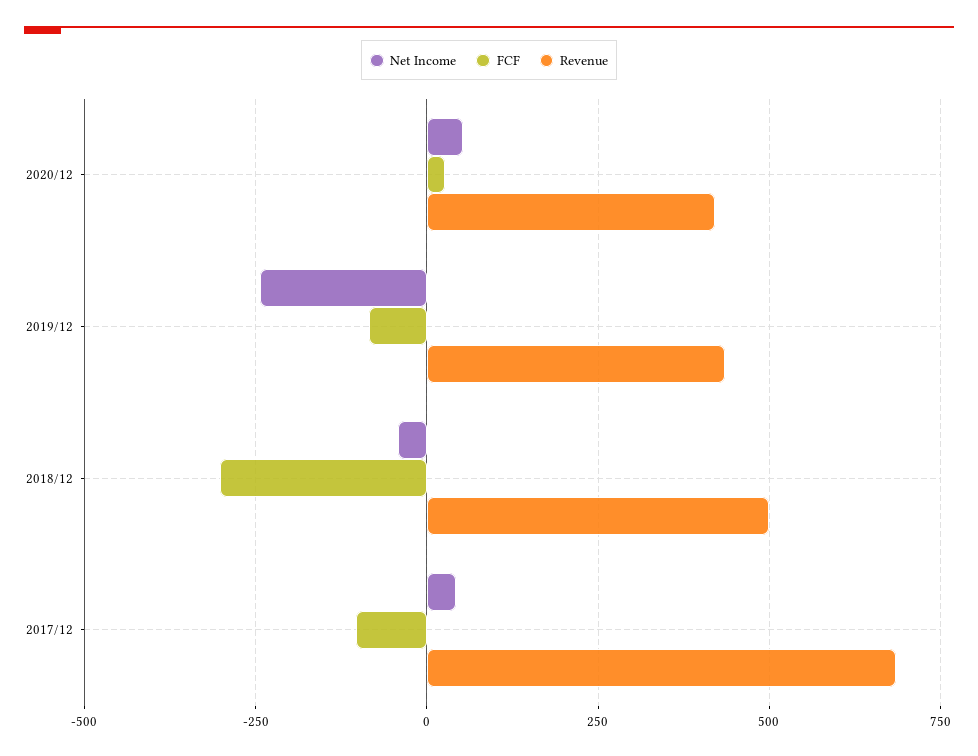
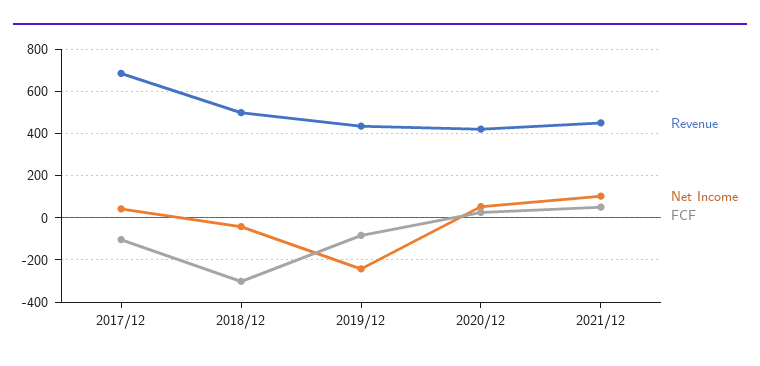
Revenue, 2021/12: none -> 450
Net Income, 2021/12: none -> 100
FCF, 2021/12: none -> 50

